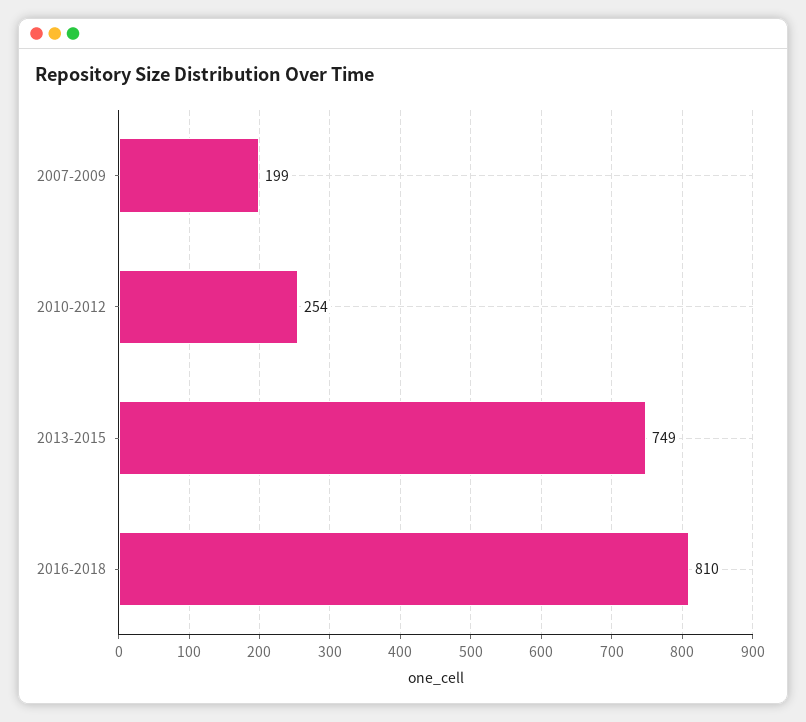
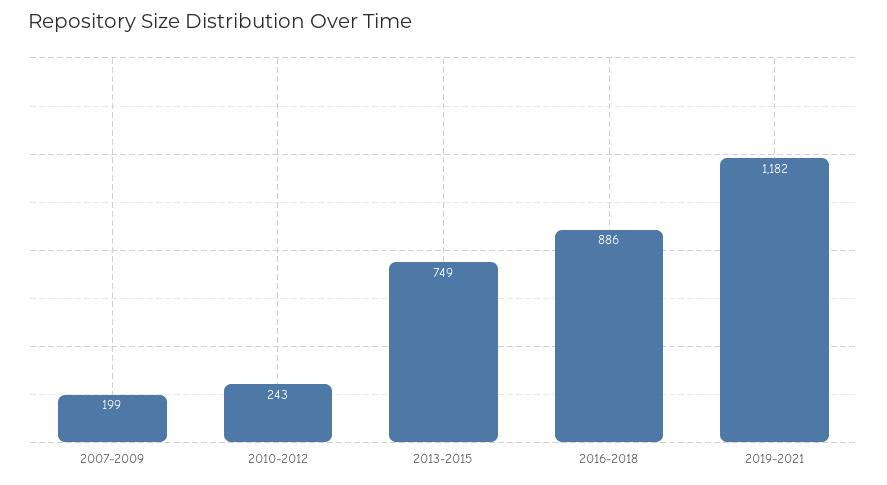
2010-2012: 254 -> 243
2016-2018: 810 -> 886
2019-2021: none -> 1182

